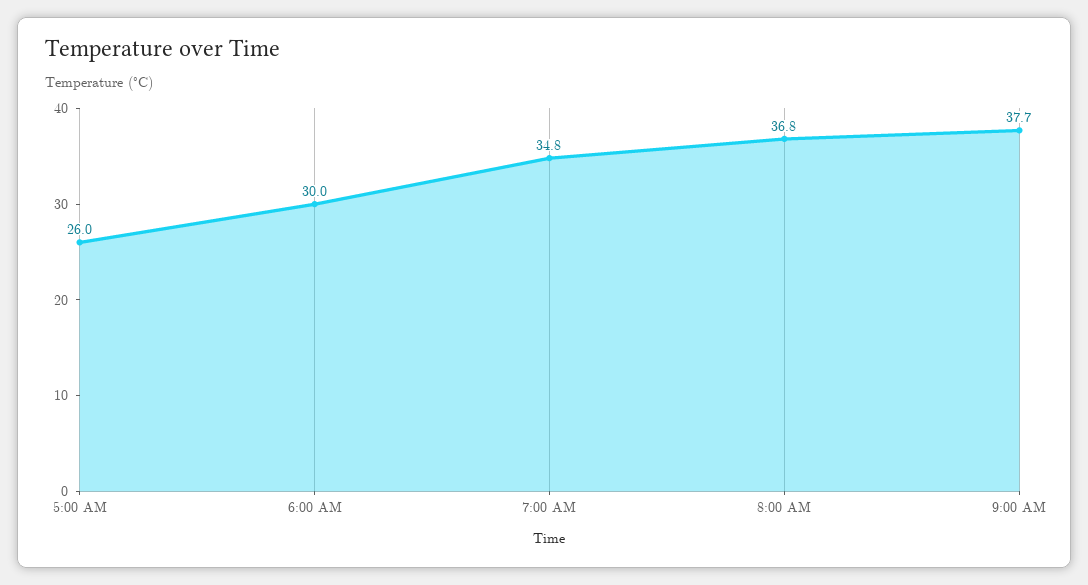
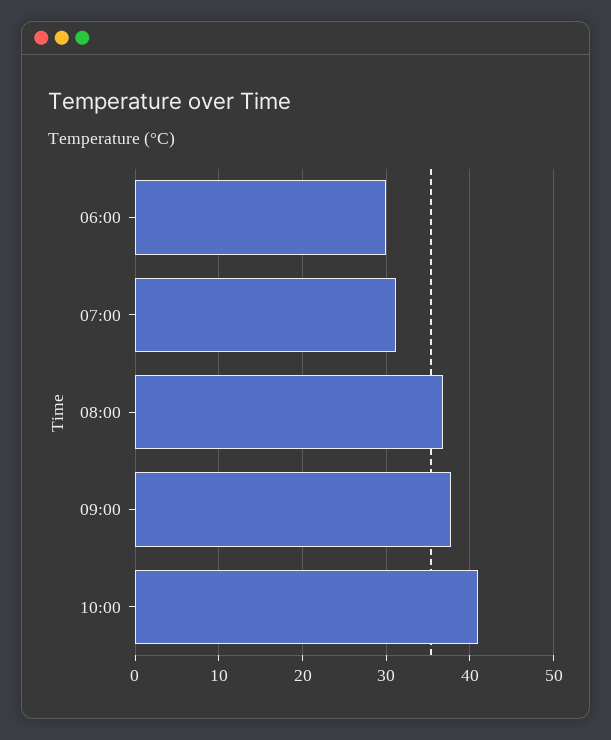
5:00 AM: 26 -> none
7:00 AM: 34.8 -> 31
10:00: none -> 41

